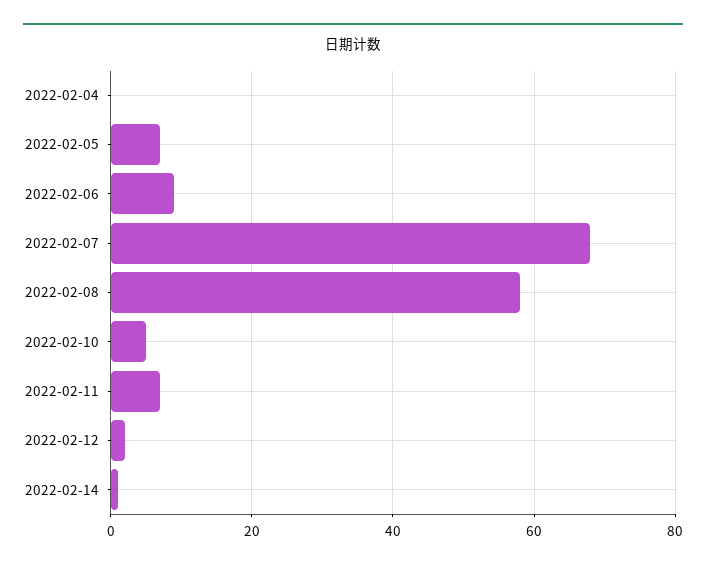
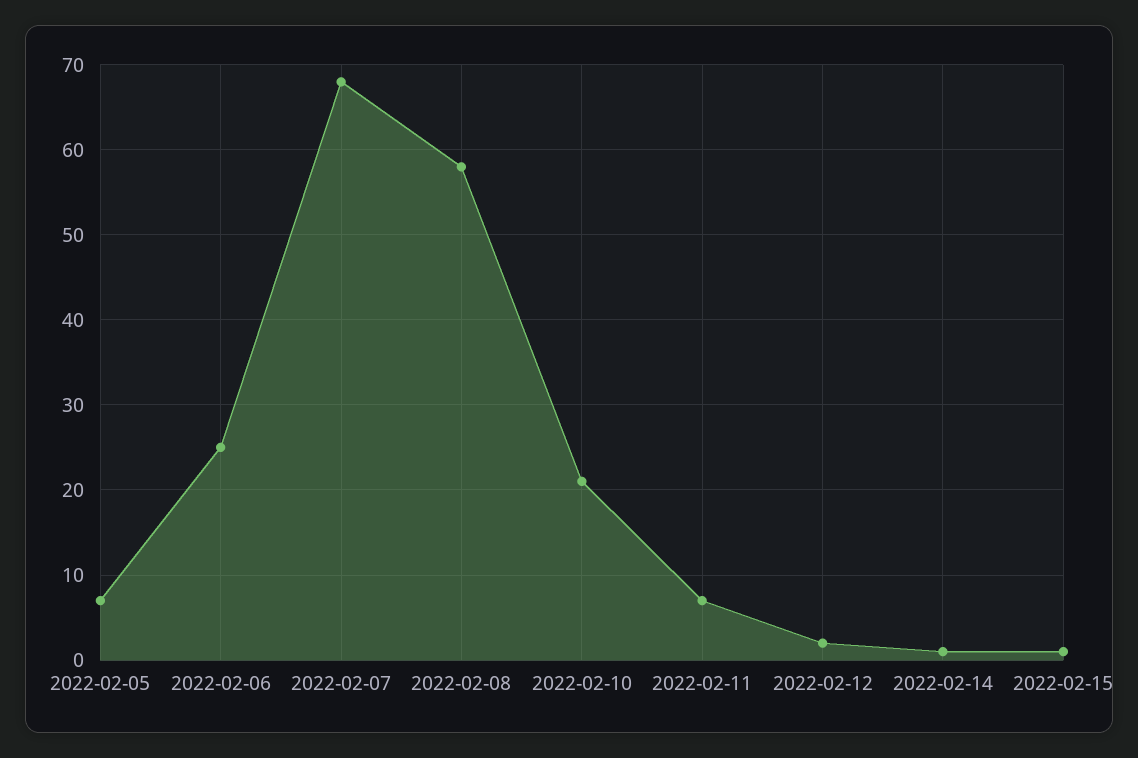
2022-02-04: 0 -> none
2022-02-06: 10 -> 25
2022-02-10: 5 -> 21
2022-02-15: none -> 1

